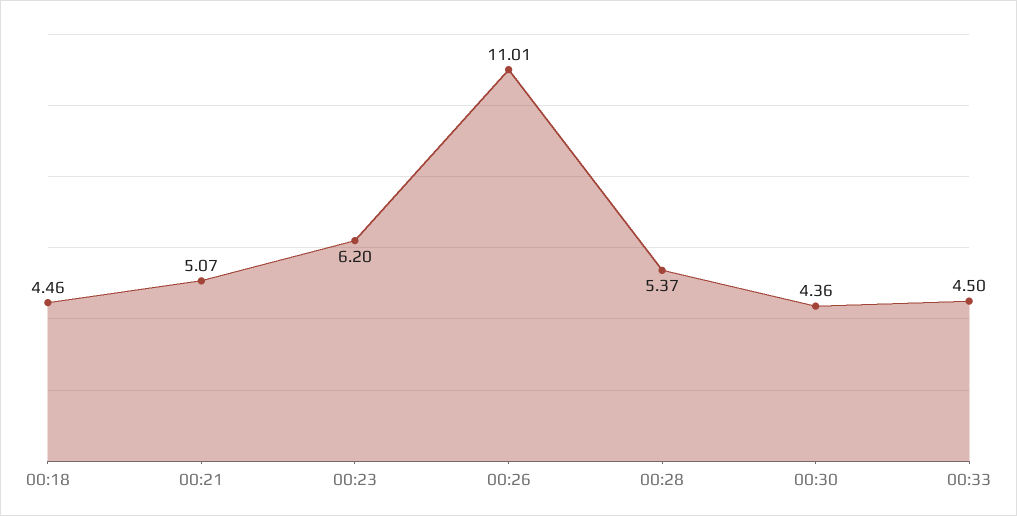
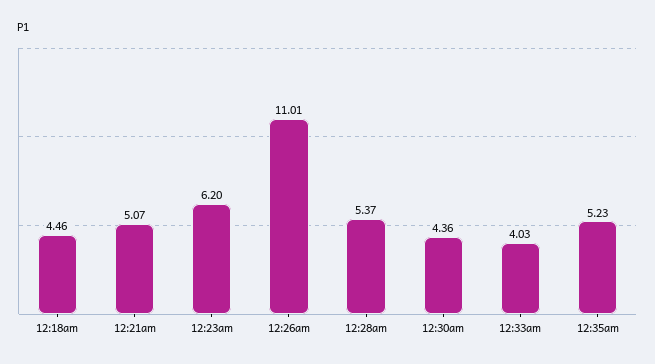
00:33: 4.5 -> 4.03
12:35am: none -> 5.23

